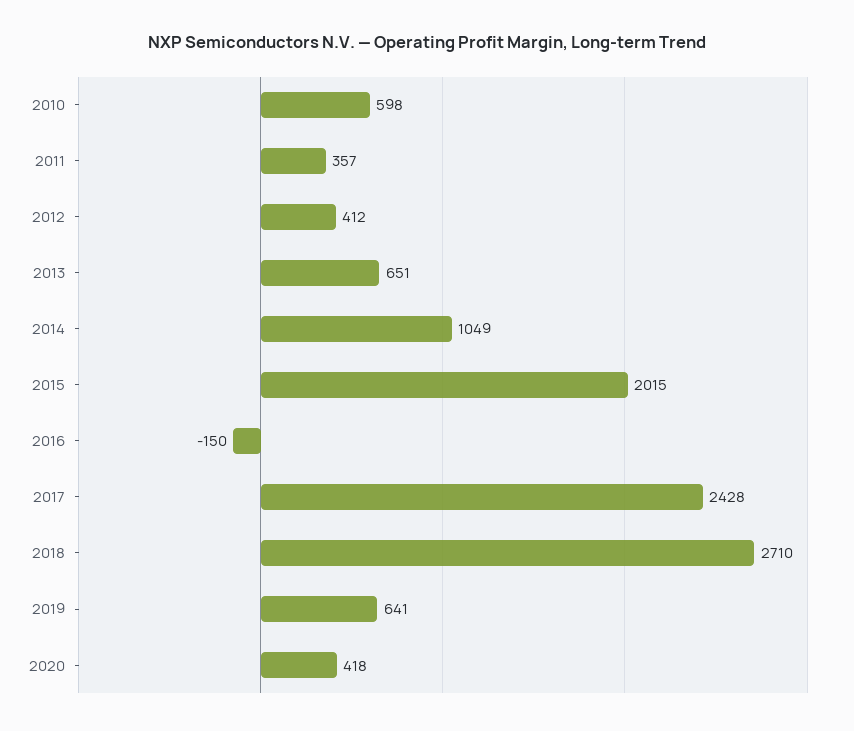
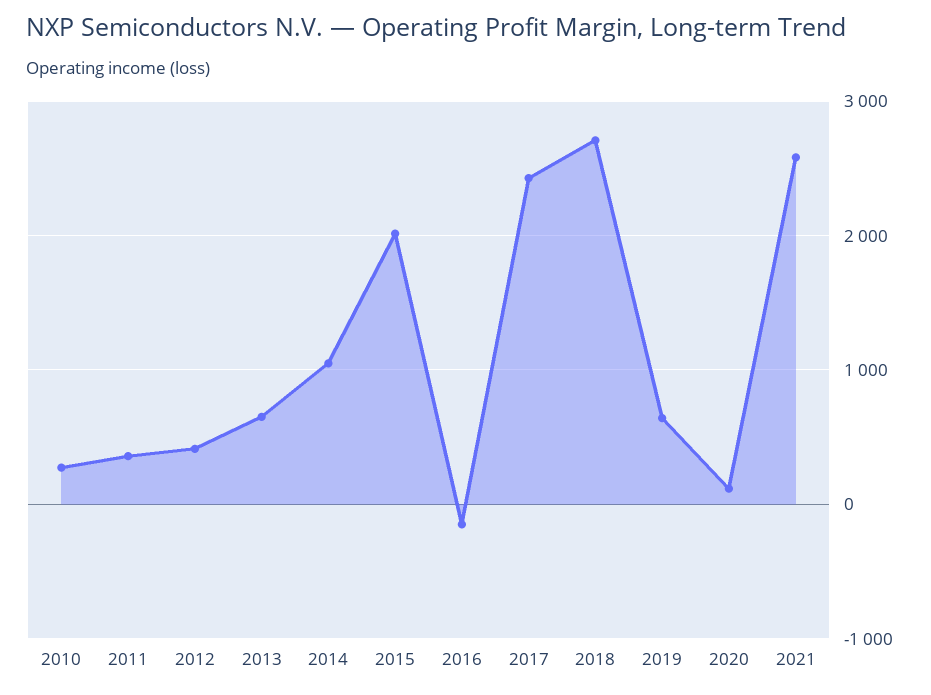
2010: 598 -> 300
2020: 418 -> 100
2021: none -> 2600

